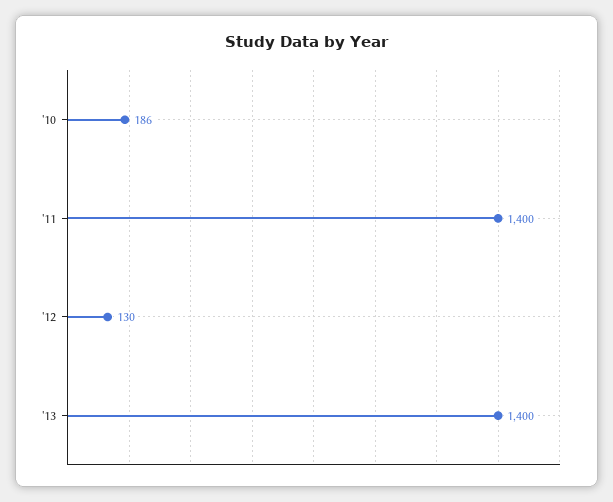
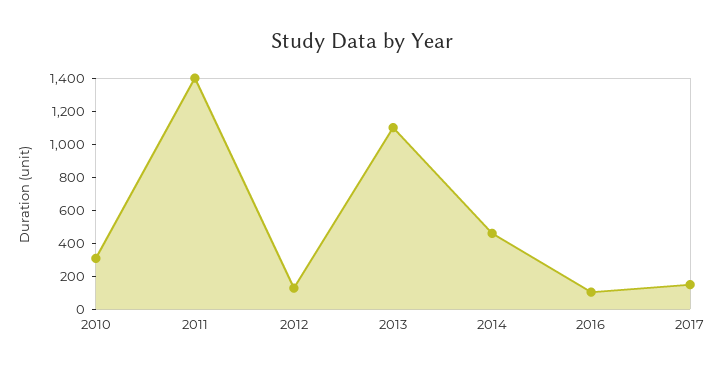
'10: 186 -> 300
'13: 1400 -> 1100
2014: none -> 450
2016: none -> 100
2017: none -> 150

